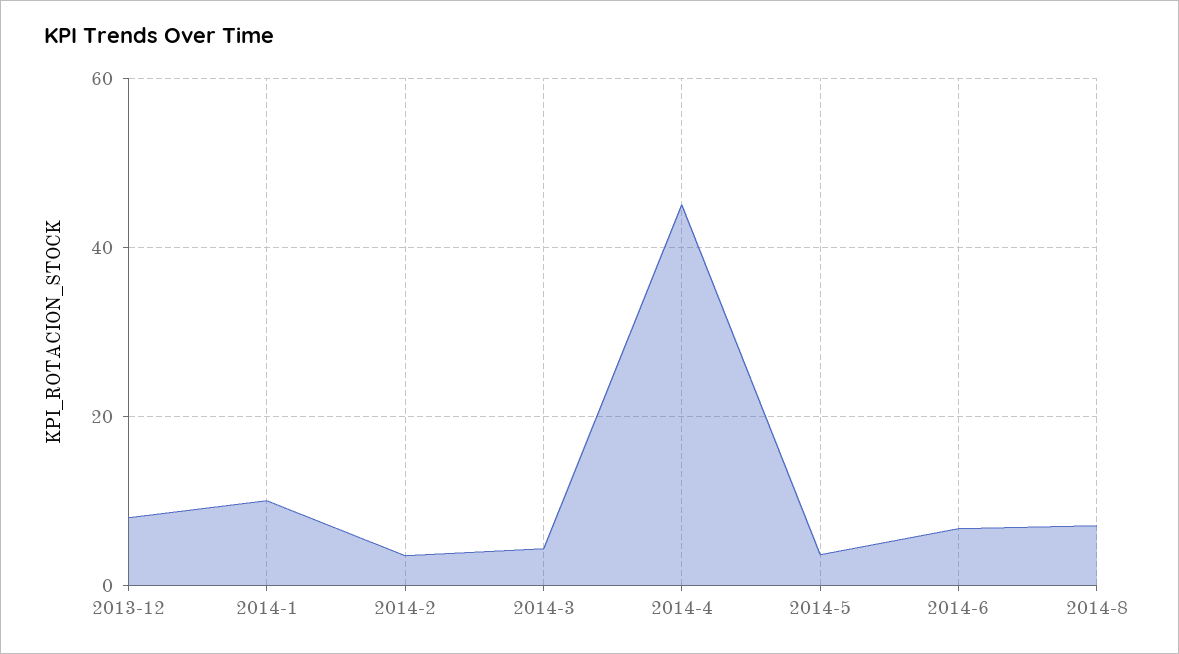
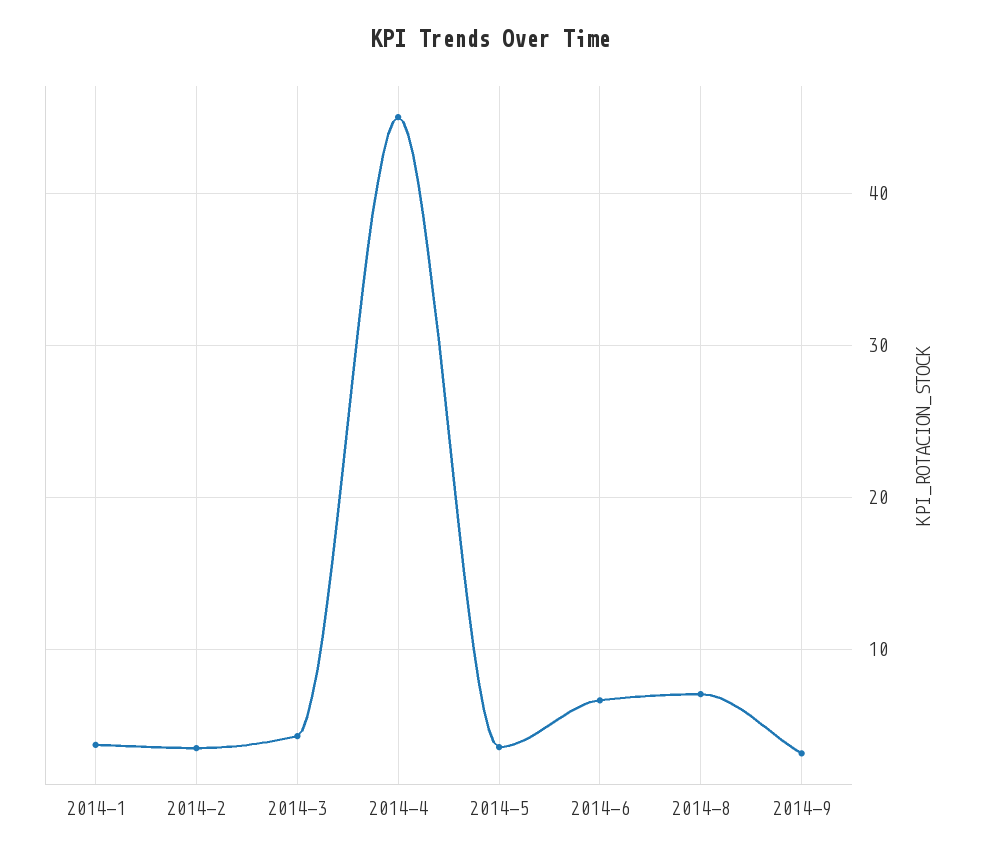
2013-12: 8 -> none
2014-1: 10 -> 4
2014-9: none -> 3

